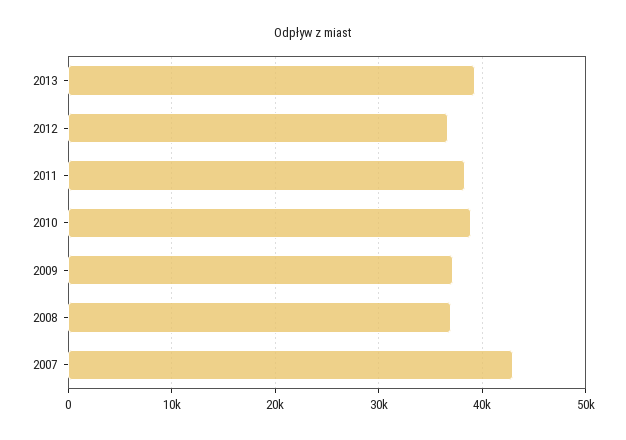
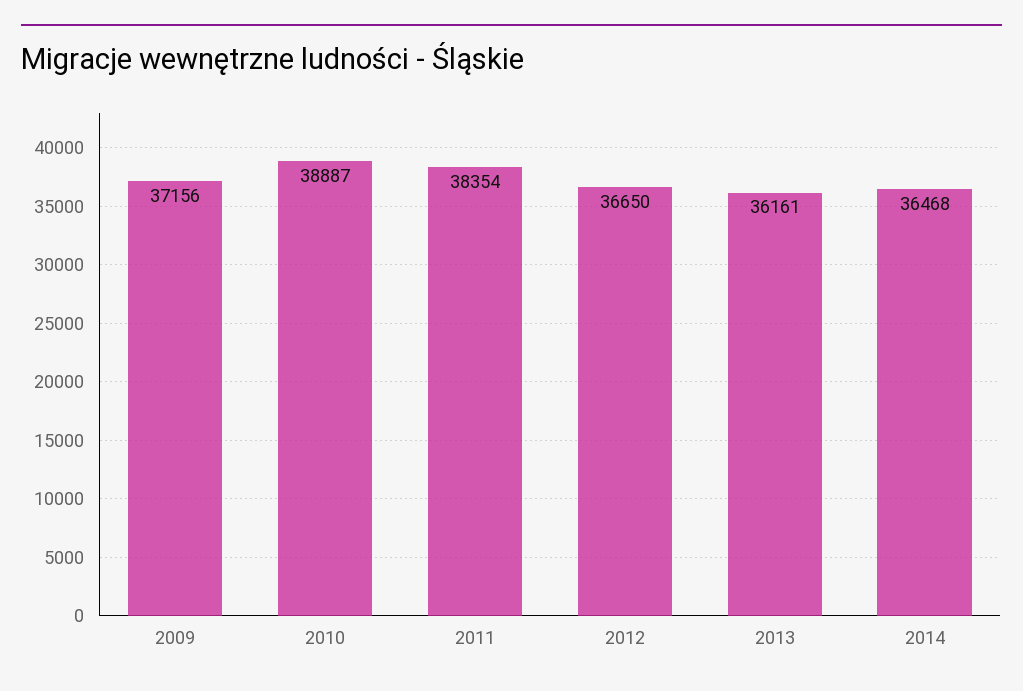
2013: 39000 -> 36161
2008: 37000 -> none
2007: 43000 -> none
2014: none -> 36468

